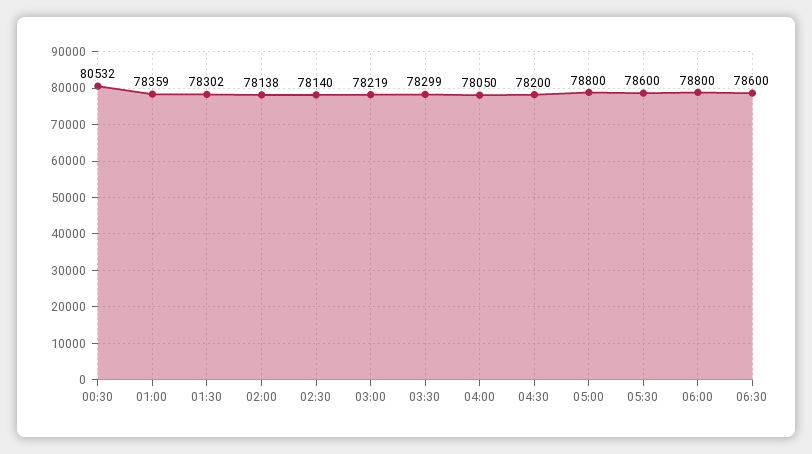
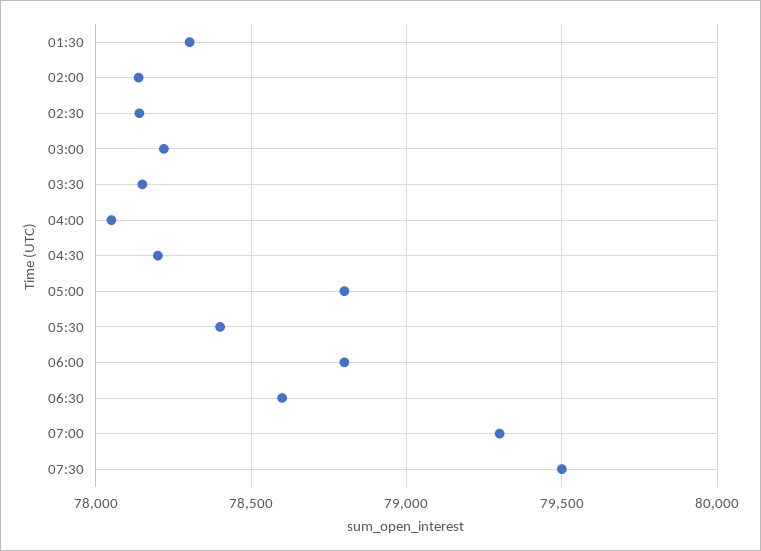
00:30: 80532 -> none
01:00: 78359 -> none
03:30: 78299 -> 78150
05:30: 78600 -> 78400
07:00: none -> 79300
07:30: none -> 79500

